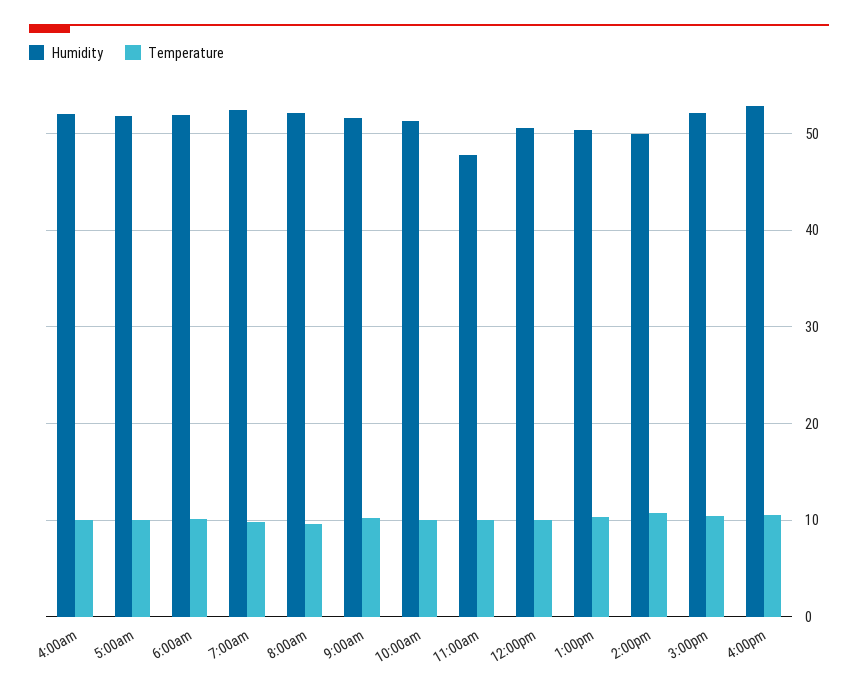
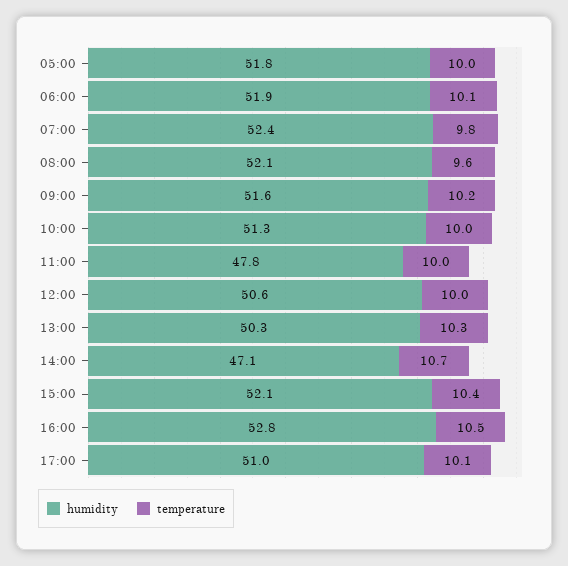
Humidity, 4:00am: 52 -> none
Temperature, 4:00am: 10 -> none
Humidity, 2:00pm: 50 -> 47.1
Humidity, 17:00: none -> 51
Temperature, 17:00: none -> 10.1

